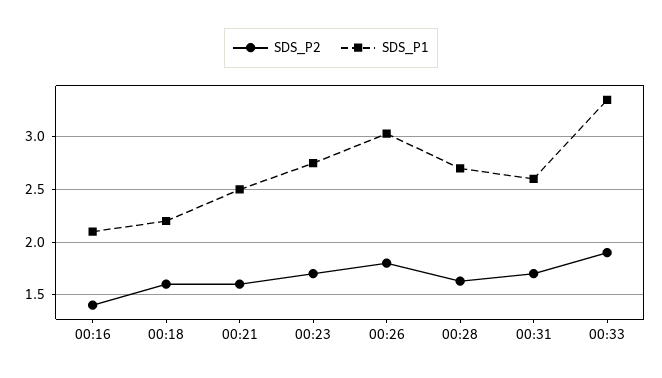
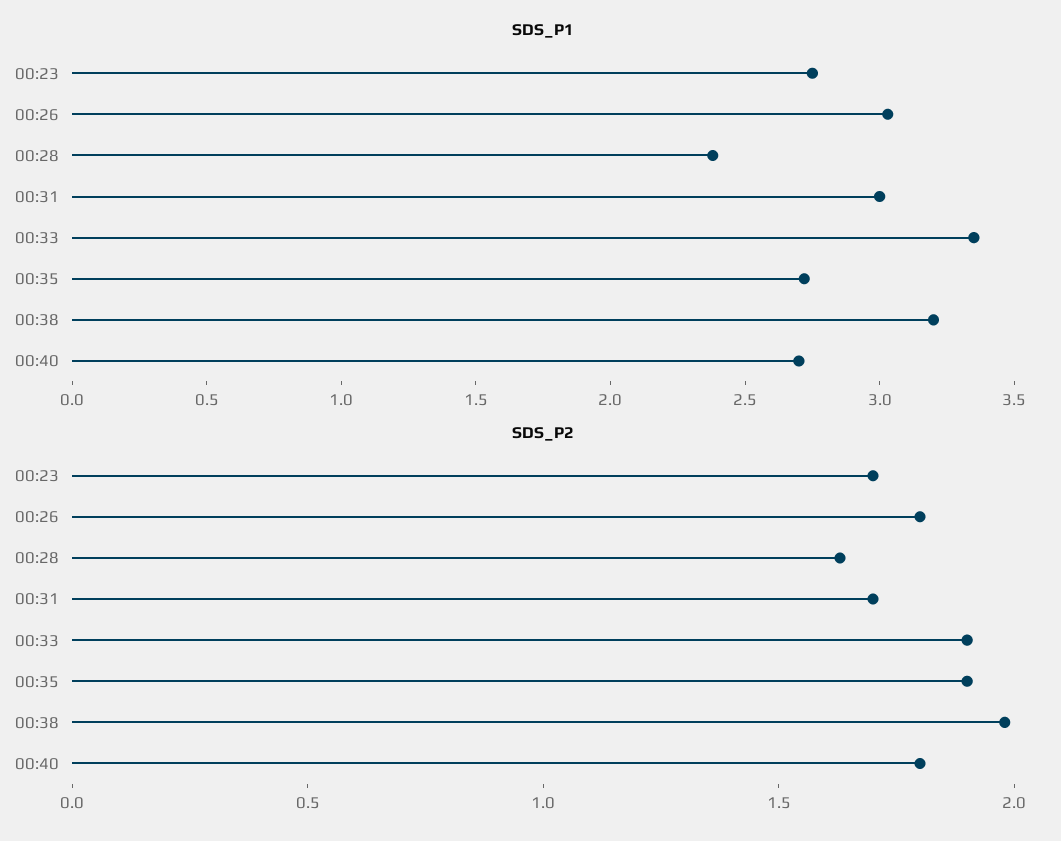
SDS_P2, 00:16: 1.4 -> none
SDS_P1, 00:16: 2.1 -> none
SDS_P2, 00:18: 1.6 -> none
SDS_P1, 00:18: 2.2 -> none
SDS_P2, 00:21: 1.6 -> none
SDS_P1, 00:21: 2.5 -> none
SDS_P1, 00:28: 2.7 -> 2.4
SDS_P1, 00:31: 2.6 -> 3
SDS_P1, 00:35: none -> 2.7
SDS_P1, 00:38: none -> 3.2
SDS_P1, 00:40: none -> 2.7
SDS_P2, 00:35: none -> 1.9
SDS_P2, 00:38: none -> 2
SDS_P2, 00:40: none -> 1.8

